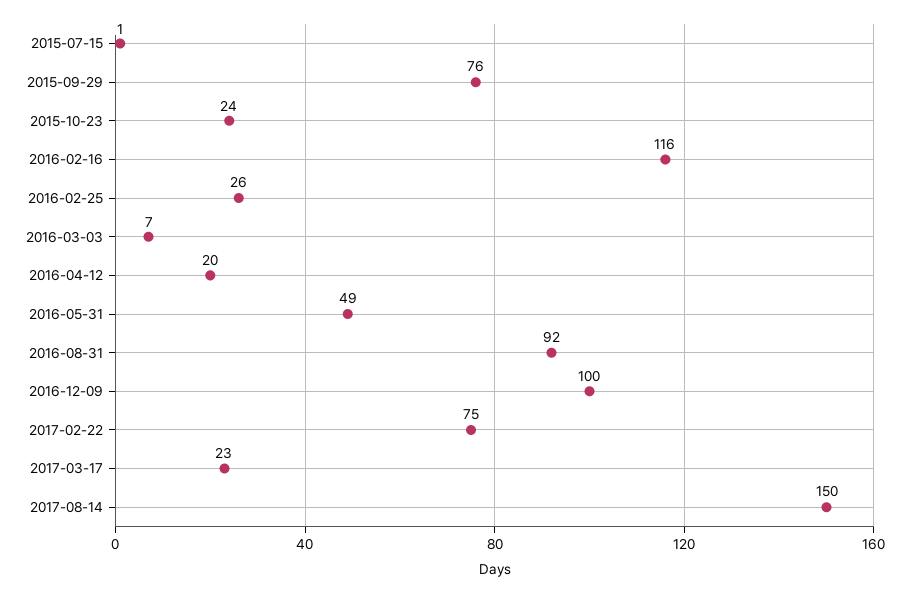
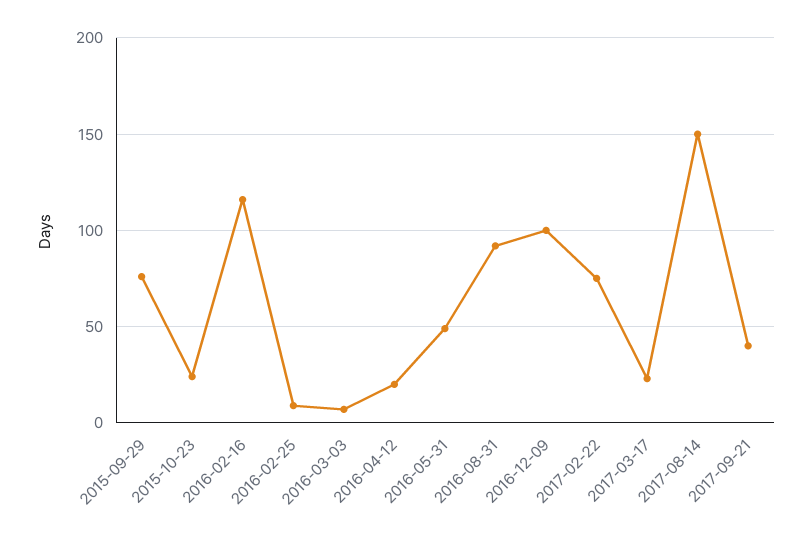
2015-07-15: 1 -> none
2016-02-25: 26 -> 10
2017-09-21: none -> 40

